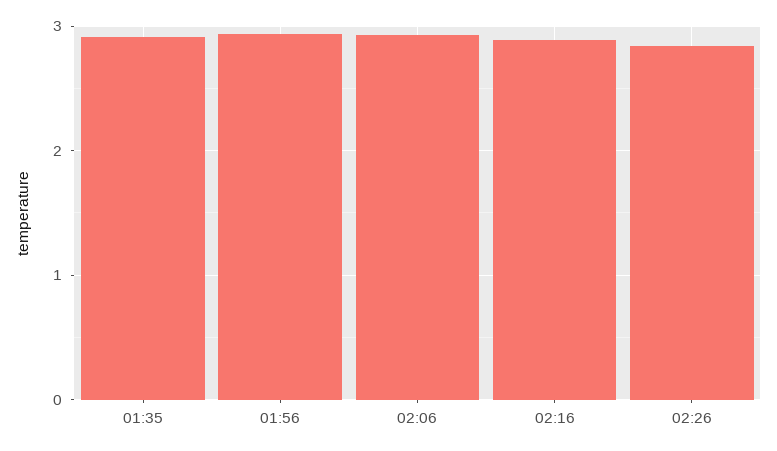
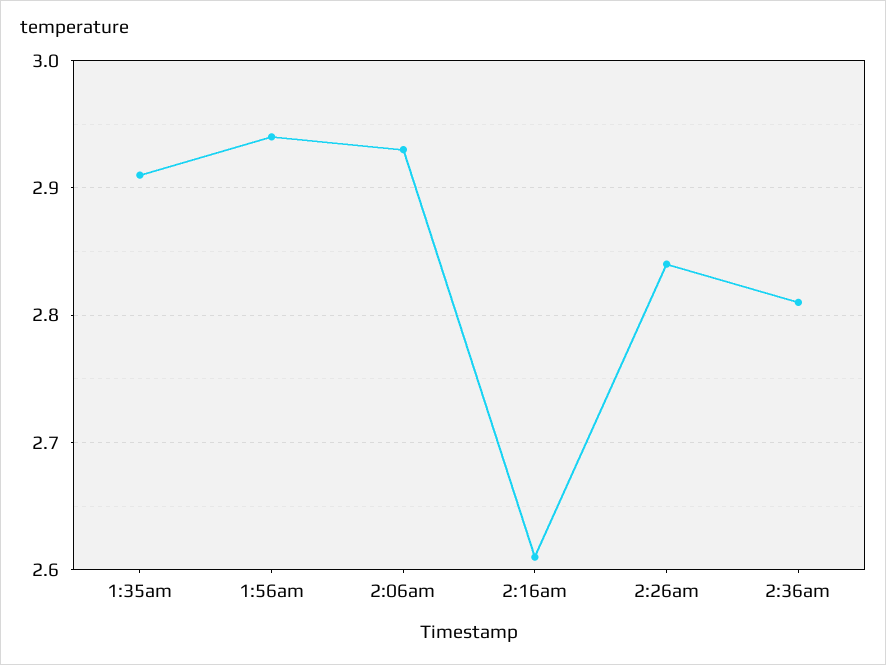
02:16: 2.9 -> 2.61
2:36am: none -> 2.81

